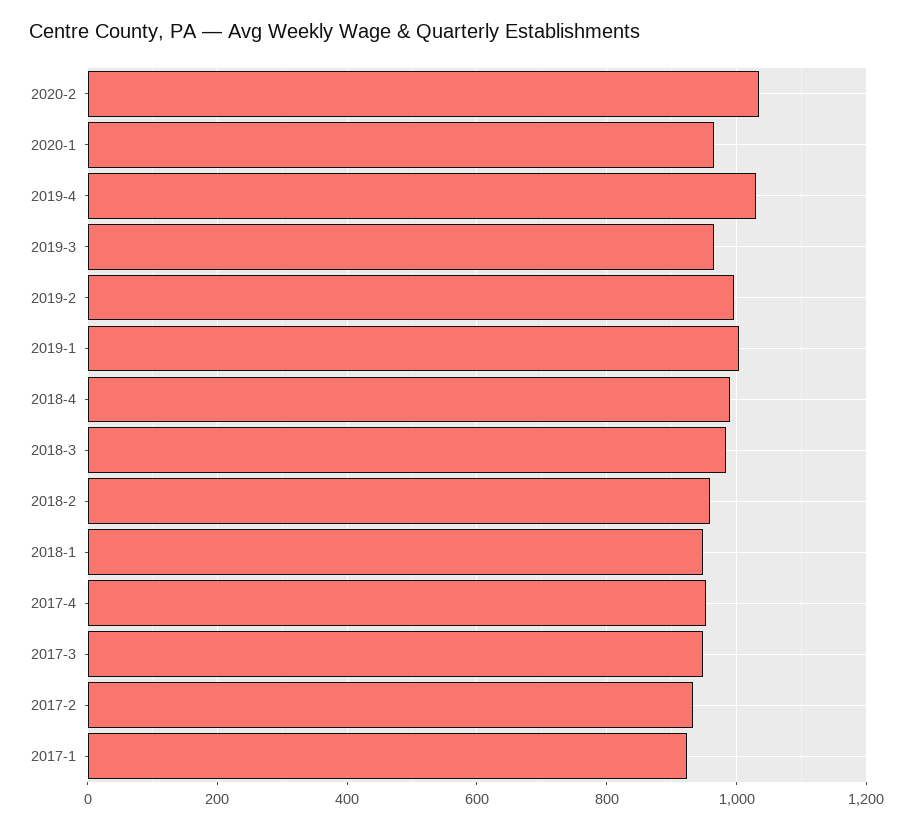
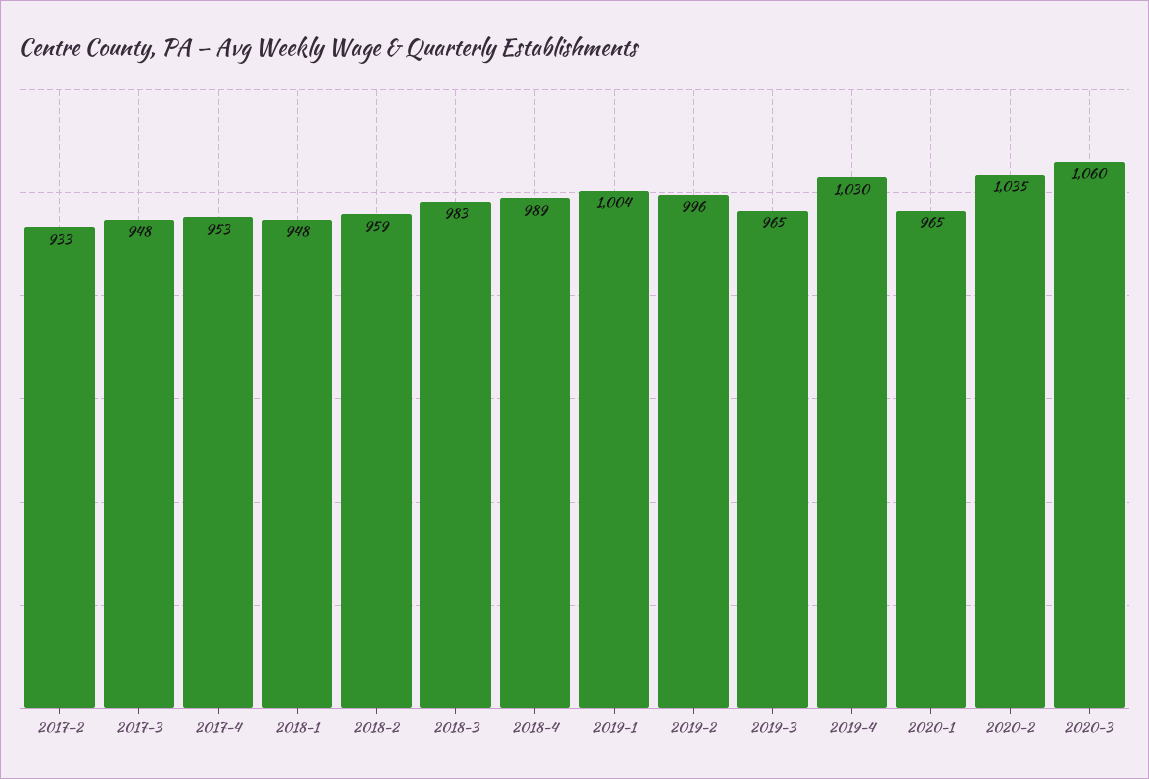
2017-1: 920 -> none
2020-3: none -> 1060

